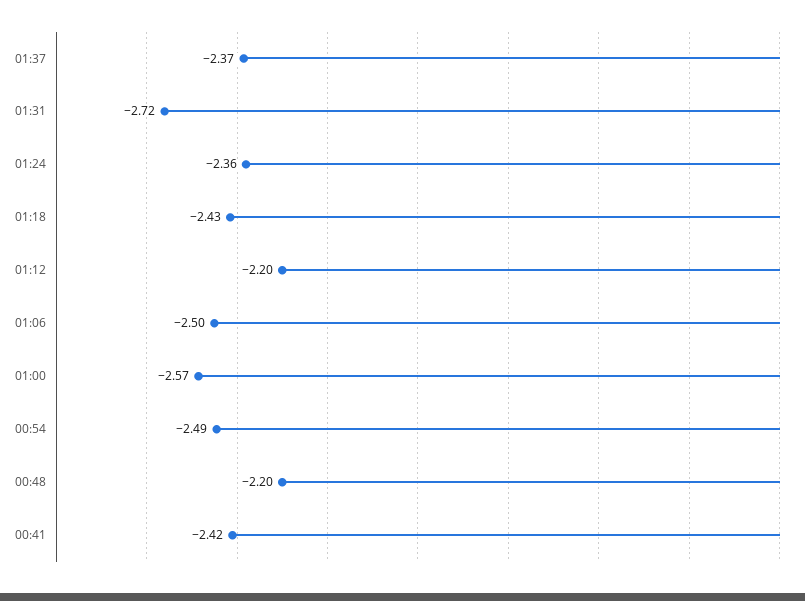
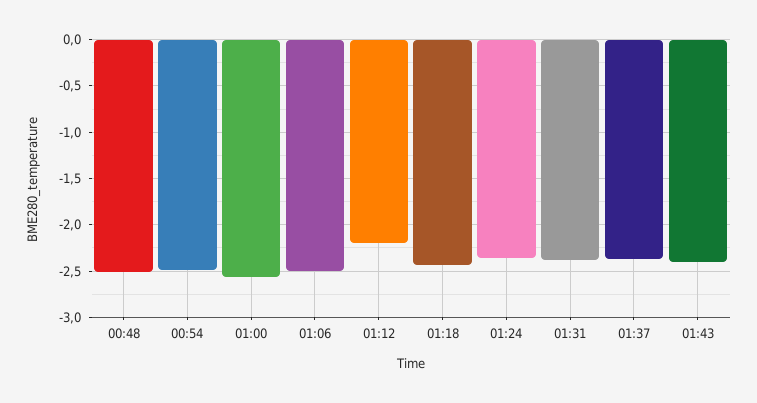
01:31: -2.72 -> -2.4
00:48: -2.2 -> -2.5
00:41: -2.42 -> none
01:43: none -> -2.4

